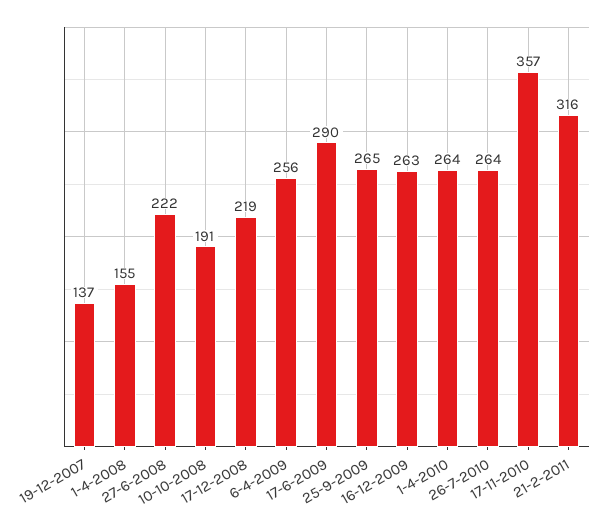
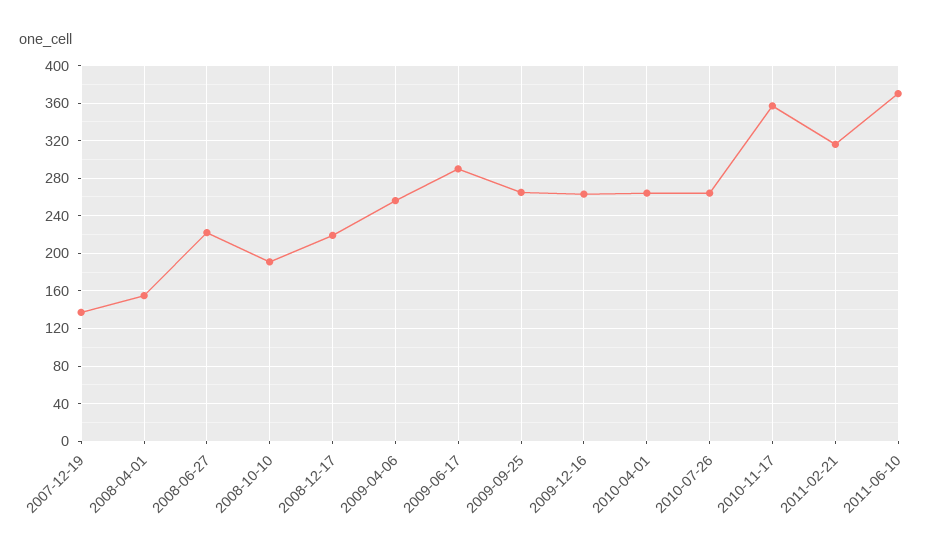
2011-06-10: none -> 370

